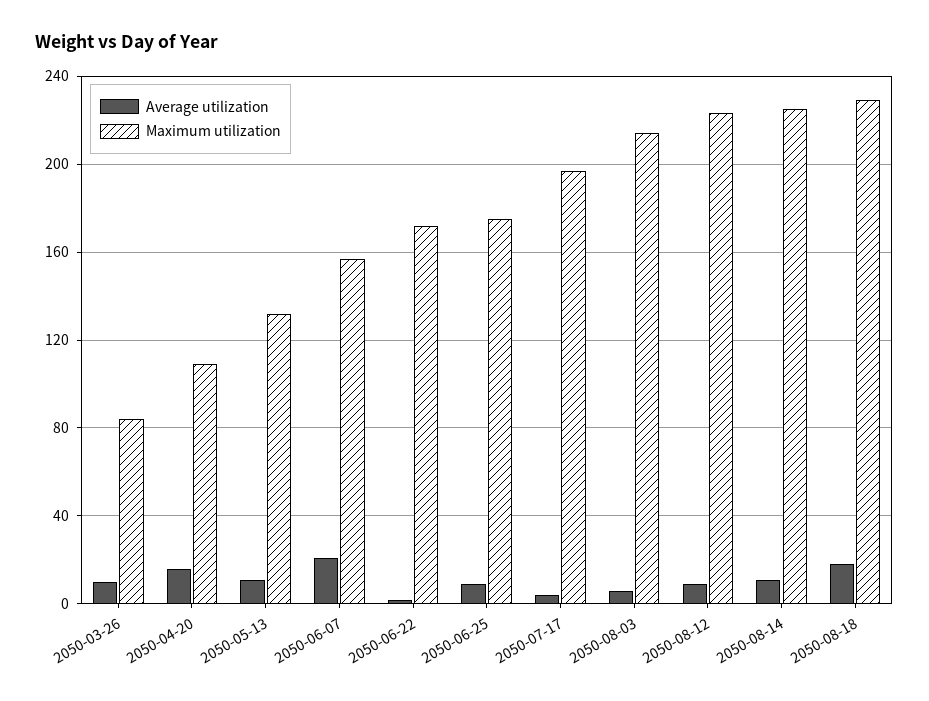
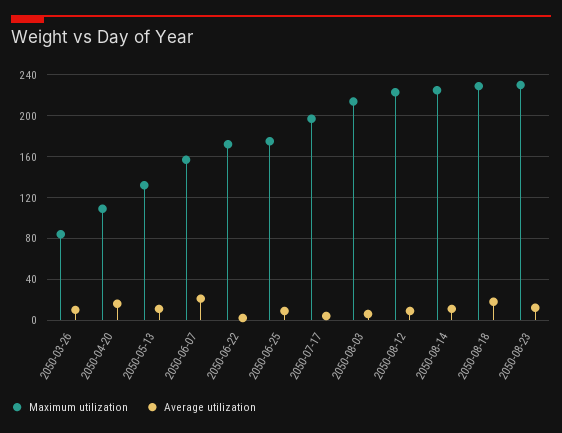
Maximum utilization, 2050-08-23: none -> 230
Average utilization, 2050-08-23: none -> 10

